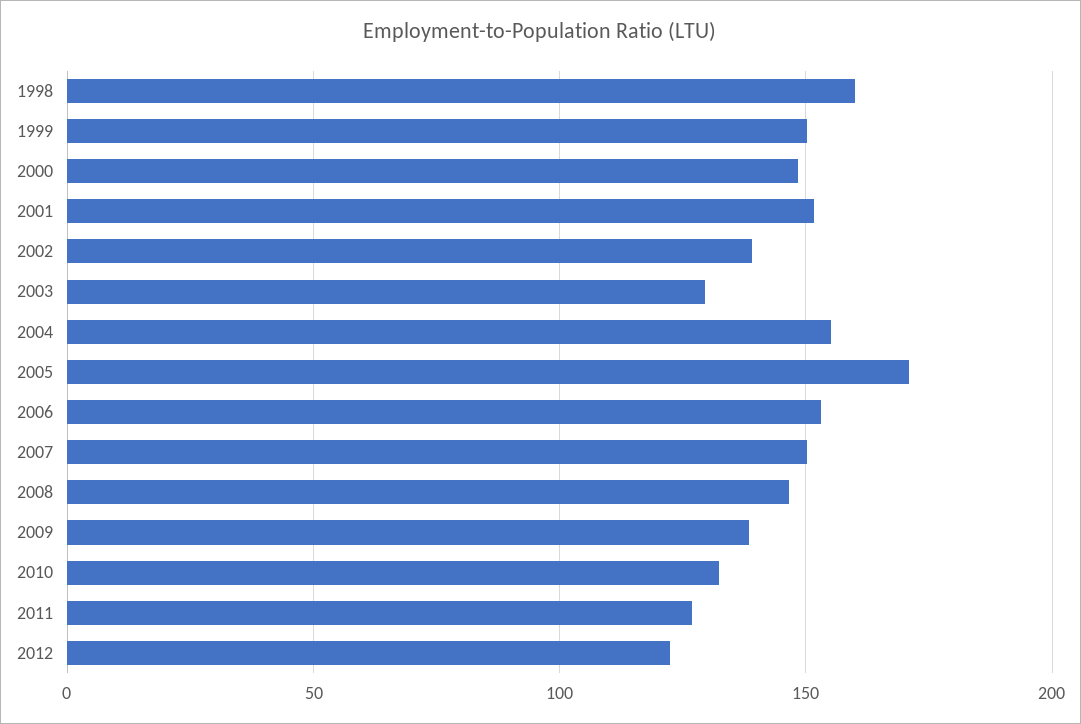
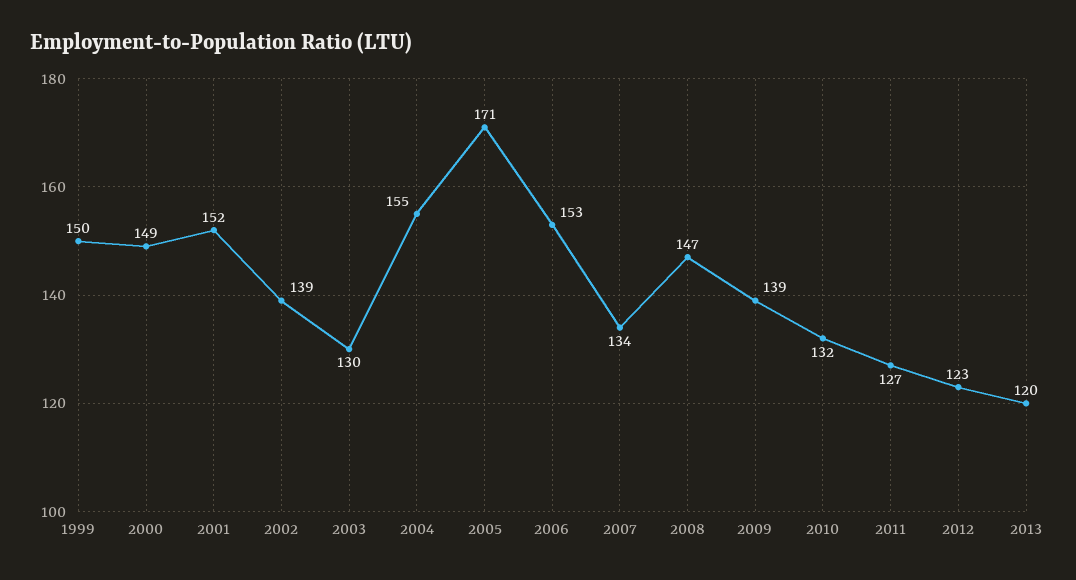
1998: 160 -> none
2007: 150 -> 134
2013: none -> 120

